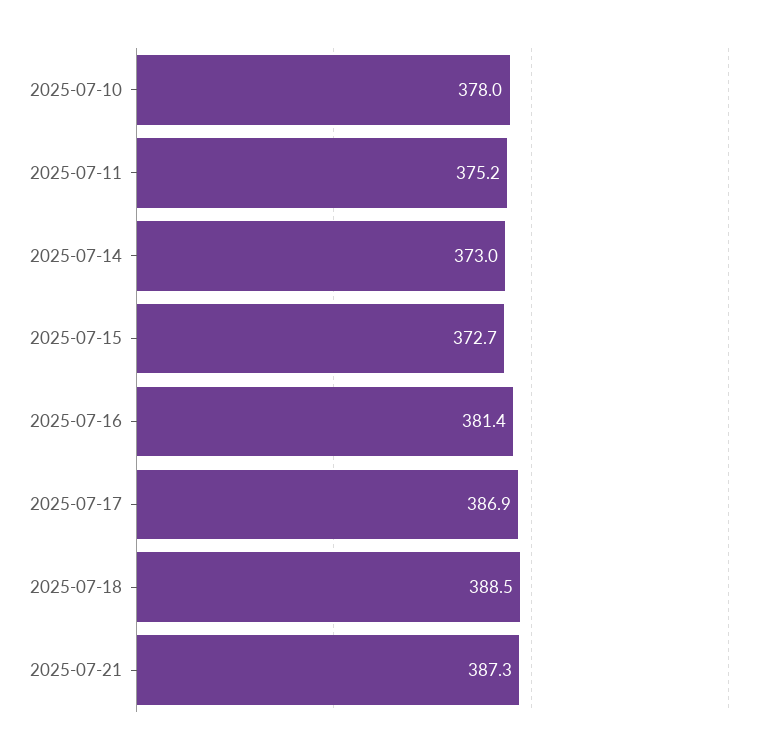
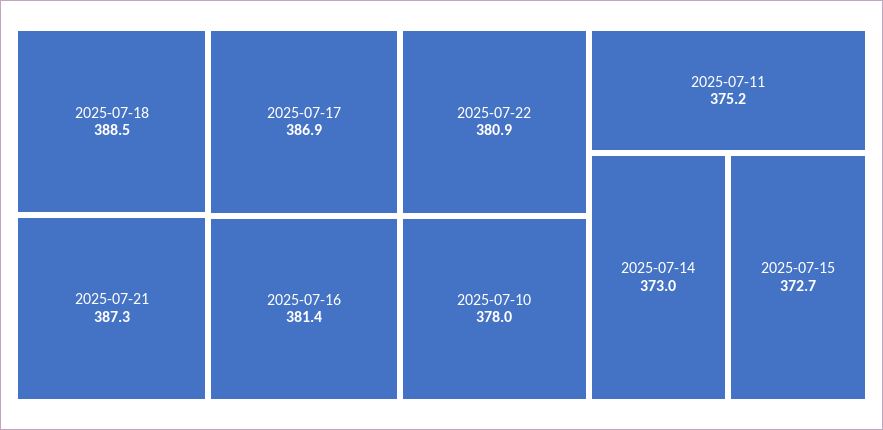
2025-07-22: none -> 380.9

